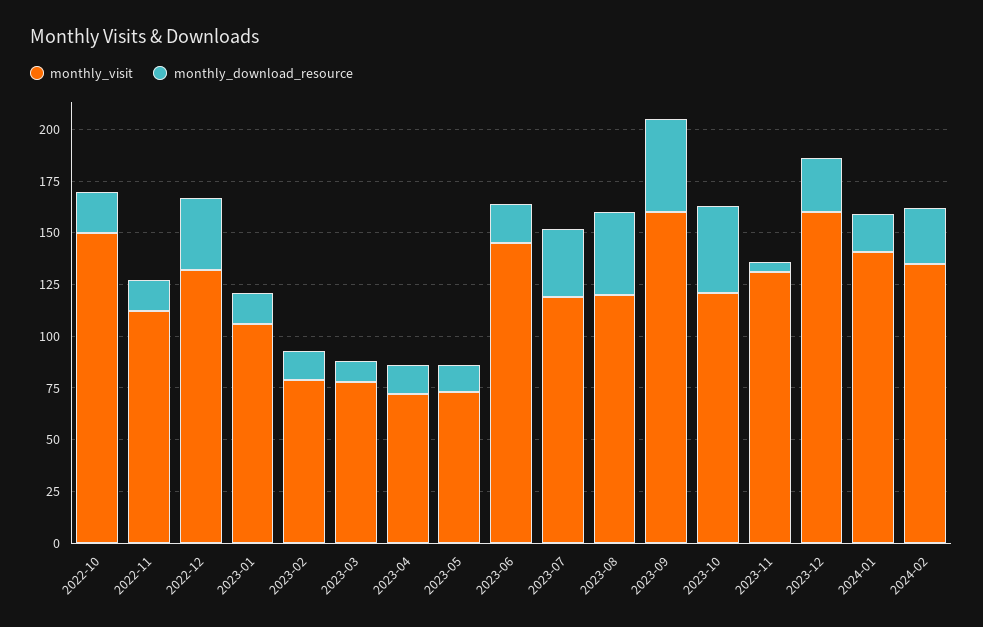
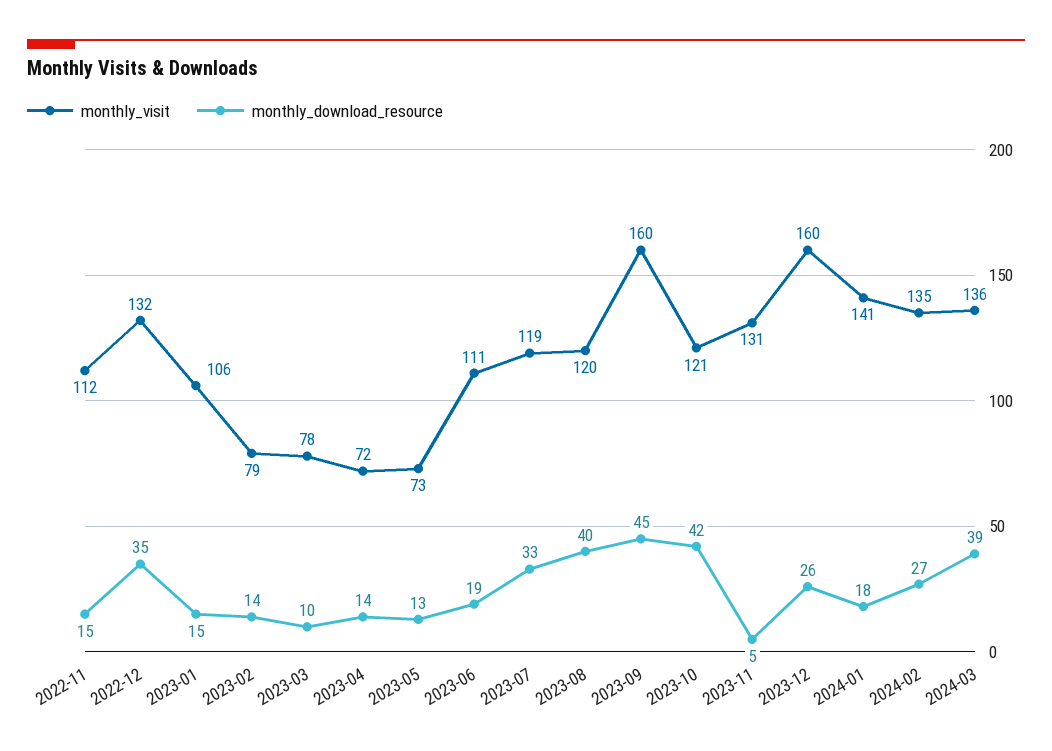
monthly_visit, 2022-10: 150 -> none
monthly_download_resource, 2022-10: 20 -> none
monthly_visit, 2023-06: 145 -> 111
monthly_visit, 2024-03: none -> 136
monthly_download_resource, 2024-03: none -> 39

